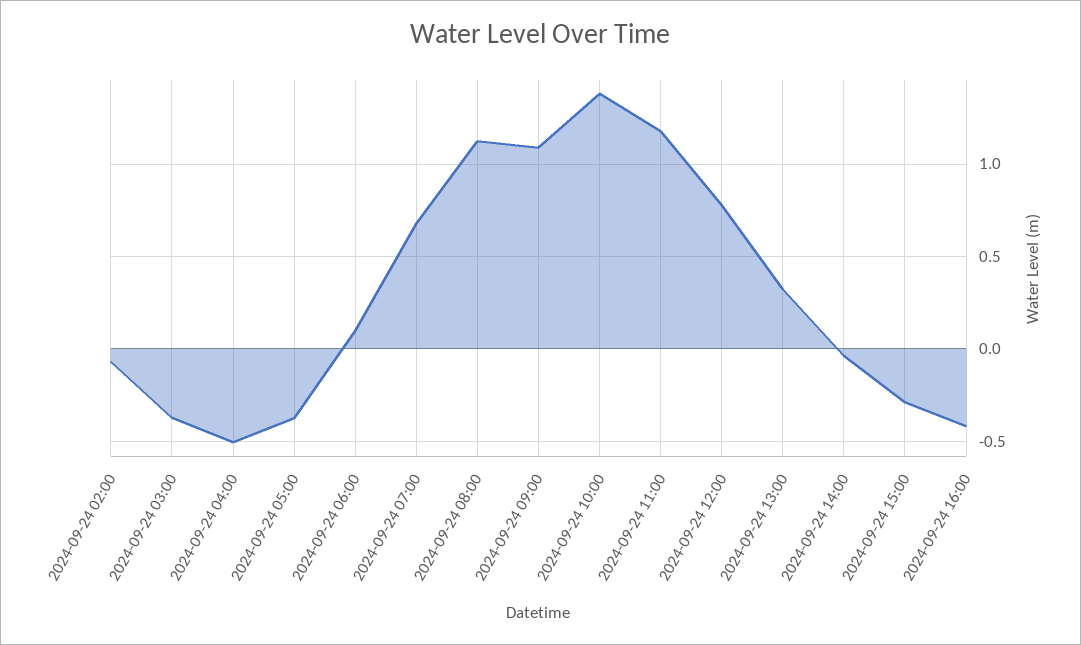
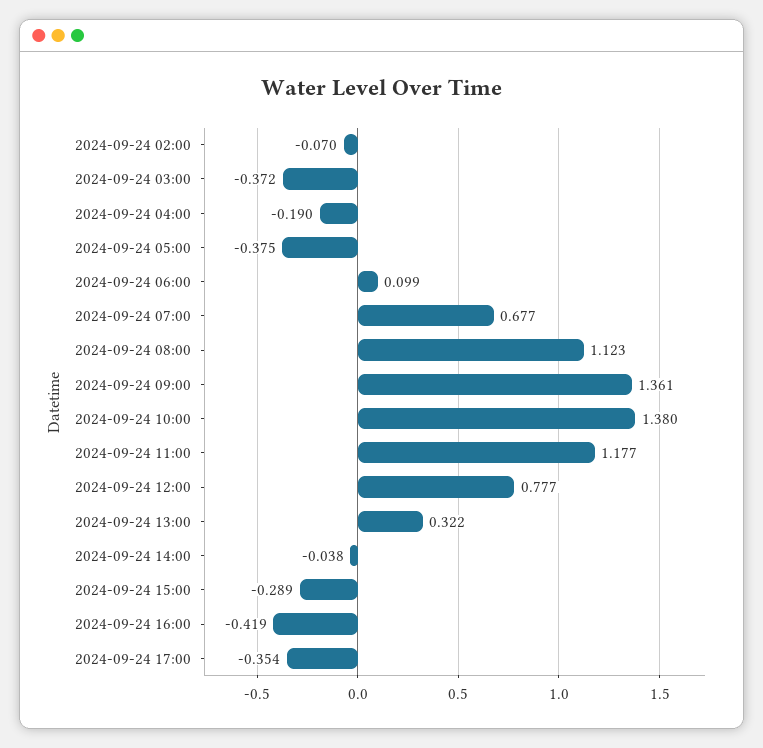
2024-09-24 04:00: -0.5 -> -0.19
2024-09-24 09:00: 1.1 -> 1.361
2024-09-24 17:00: none -> -0.354

